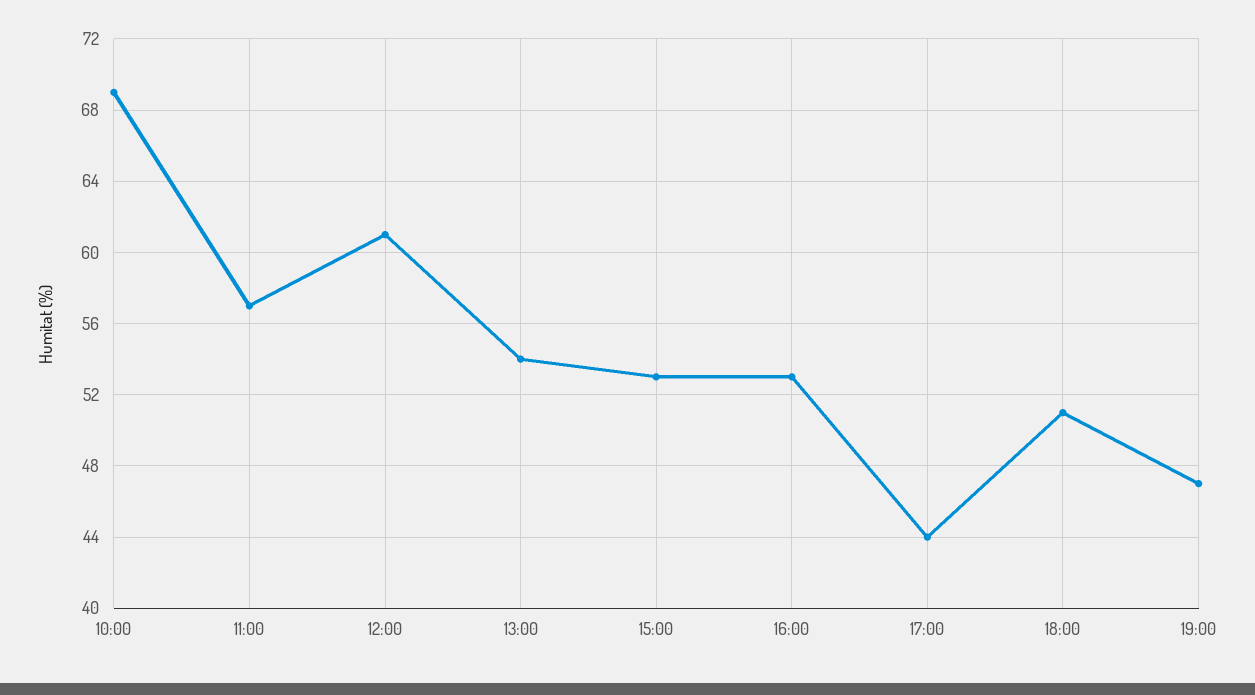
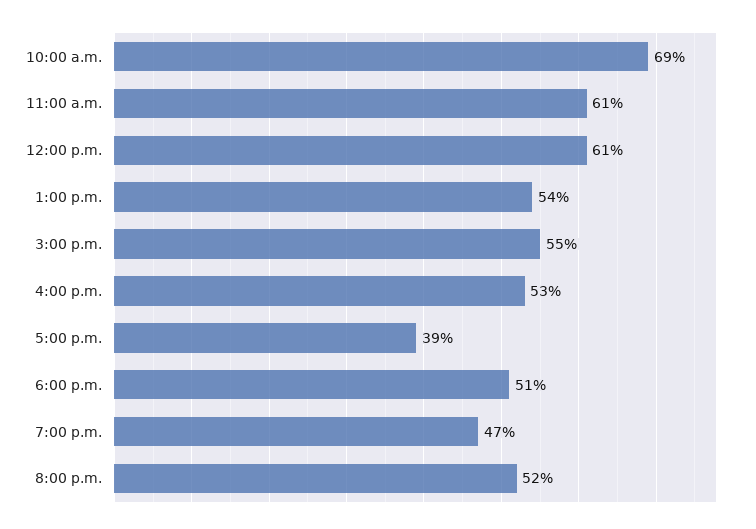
11:00: 57 -> 61
15:00: 53 -> 55
17:00: 44 -> 39
8:00 p.m.: none -> 52

